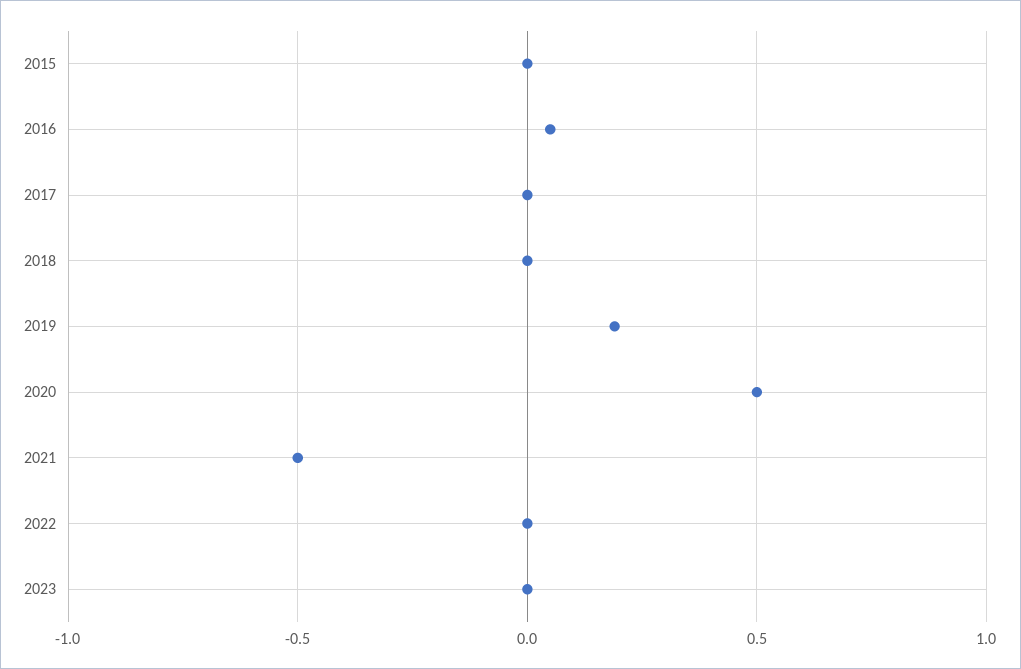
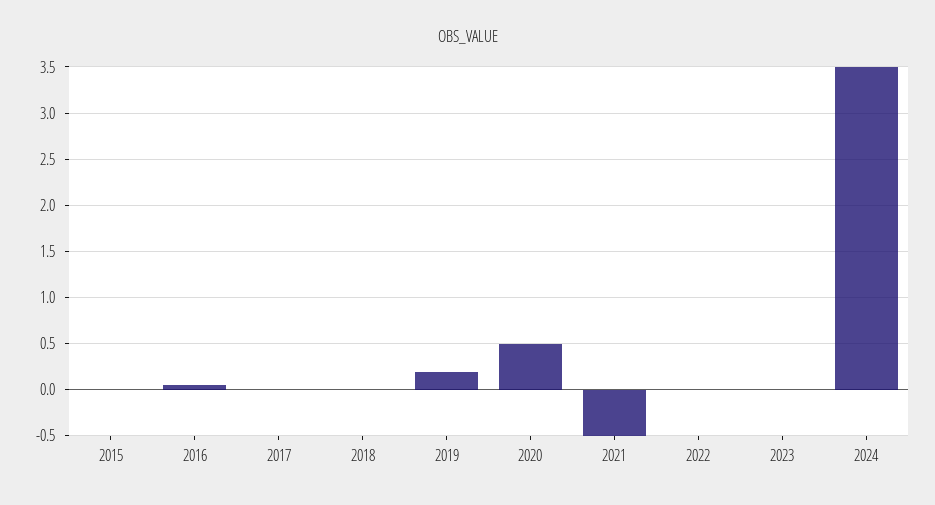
2024: none -> 3.5

